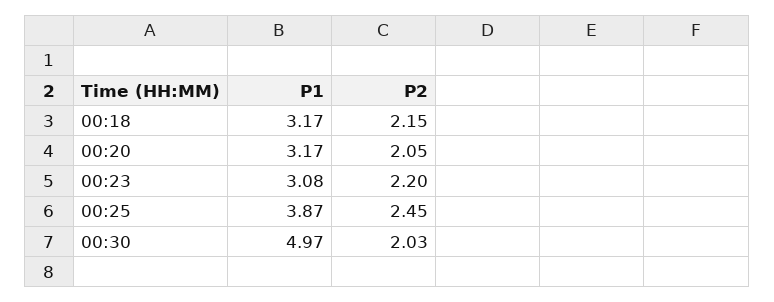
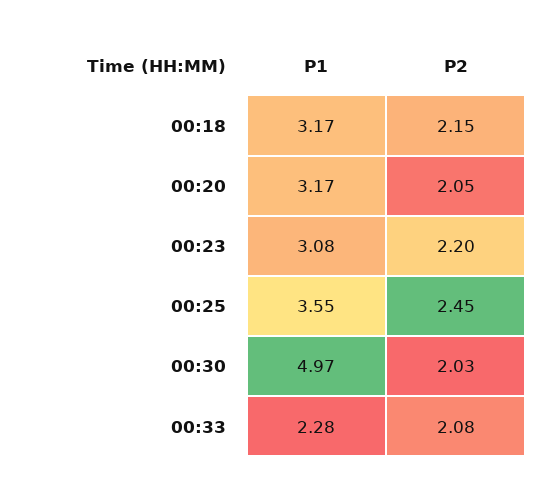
P1, 00:25: 3.87 -> 3.55
P1, 00:33: none -> 2.28
P2, 00:33: none -> 2.08

